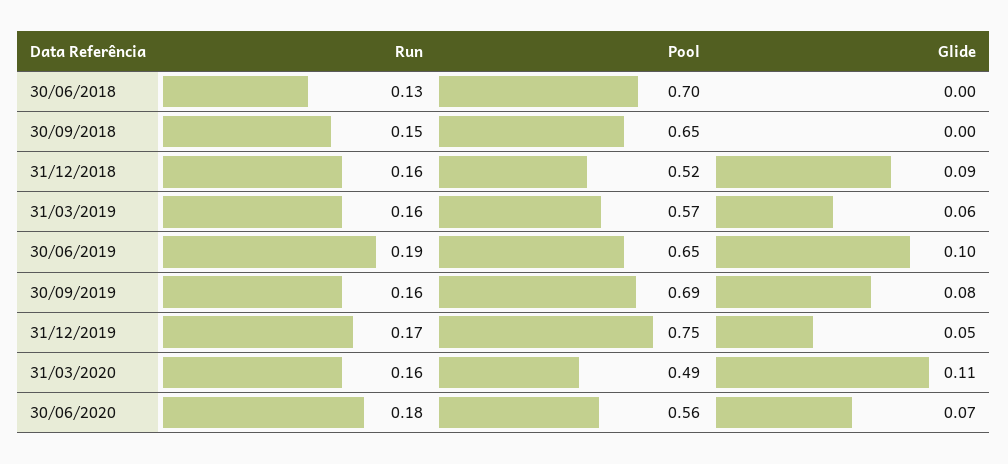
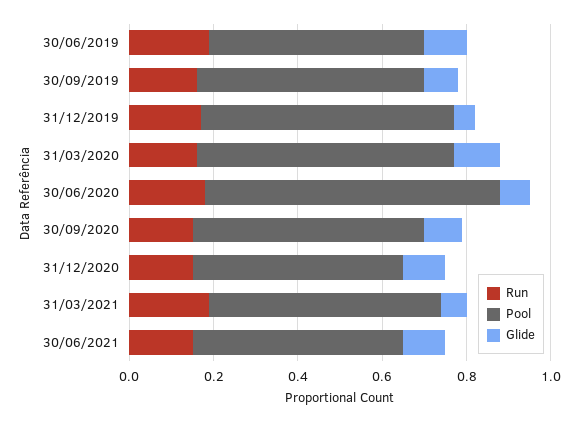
Run, 30/06/2018: 0.13 -> none
Pool, 30/06/2018: 0.7 -> none
Glide, 30/06/2018: 0 -> none
Run, 30/09/2018: 0.15 -> none
Pool, 30/09/2018: 0.65 -> none
Glide, 30/09/2018: 0 -> none
Run, 31/12/2018: 0.16 -> none
Pool, 31/12/2018: 0.52 -> none
Glide, 31/12/2018: 0.09 -> none
Run, 31/03/2019: 0.16 -> none
Pool, 31/03/2019: 0.57 -> none
Glide, 31/03/2019: 0.06 -> none
Pool, 30/06/2019: 0.65 -> 0.5
Pool, 30/09/2019: 0.69 -> 0.55
Pool, 31/12/2019: 0.75 -> 0.6
Pool, 31/03/2020: 0.49 -> 0.6
Pool, 30/06/2020: 0.56 -> 0.7
Run, 30/09/2020: none -> 0.15
Pool, 30/09/2020: none -> 0.55
Glide, 30/09/2020: none -> 0.1
Run, 31/12/2020: none -> 0.15
Pool, 31/12/2020: none -> 0.5
Glide, 31/12/2020: none -> 0.1
Run, 31/03/2021: none -> 0.2
Pool, 31/03/2021: none -> 0.55
Glide, 31/03/2021: none -> 0.05
Run, 30/06/2021: none -> 0.15
Pool, 30/06/2021: none -> 0.5
Glide, 30/06/2021: none -> 0.1

